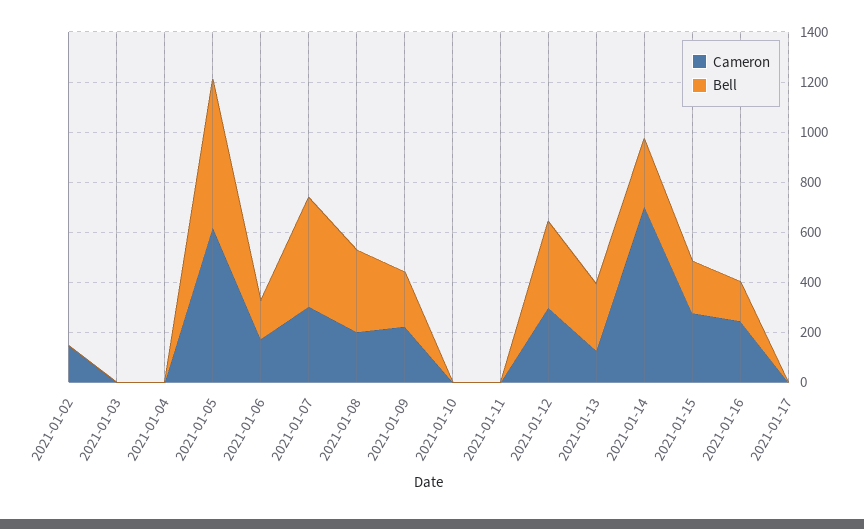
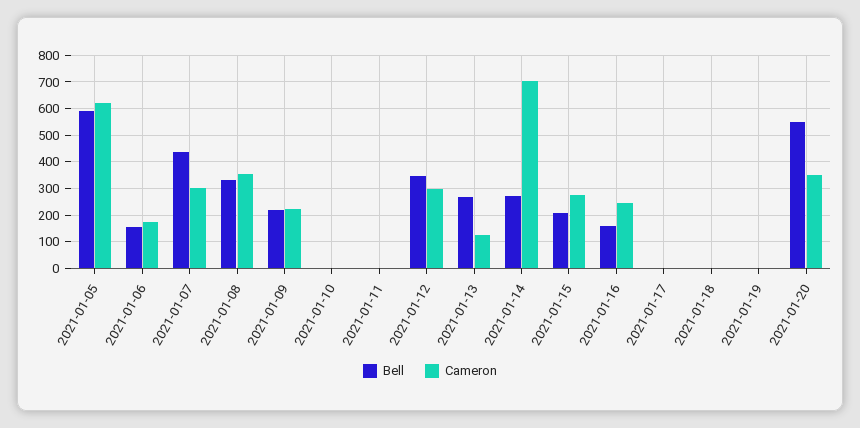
Cameron, 2021-01-02: 150 -> none
Bell, 2021-01-02: 0 -> none
Cameron, 2021-01-03: 0 -> none
Bell, 2021-01-03: 0 -> none
Cameron, 2021-01-04: 0 -> none
Bell, 2021-01-04: 0 -> none
Cameron, 2021-01-08: 200 -> 350
Bell, 2021-01-18: none -> 0
Cameron, 2021-01-18: none -> 0
Bell, 2021-01-19: none -> 0
Cameron, 2021-01-19: none -> 0
Bell, 2021-01-20: none -> 550
Cameron, 2021-01-20: none -> 350

